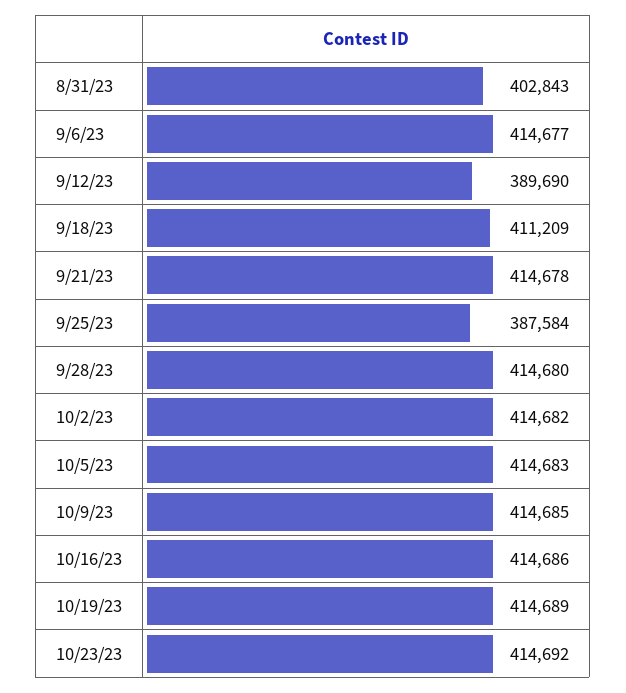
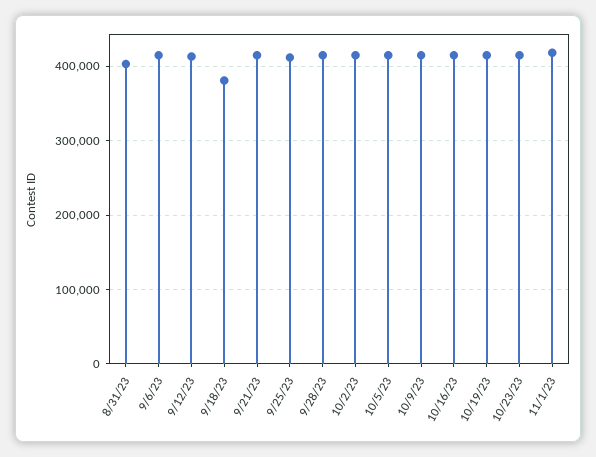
9/12/23: 389690 -> 410000
9/18/23: 411209 -> 380000
9/25/23: 387584 -> 410000
11/1/23: none -> 420000

